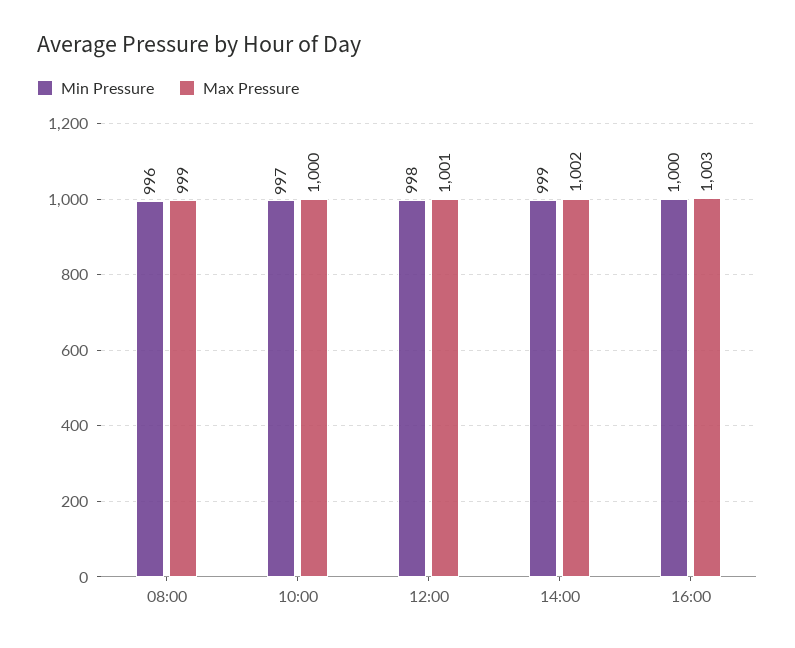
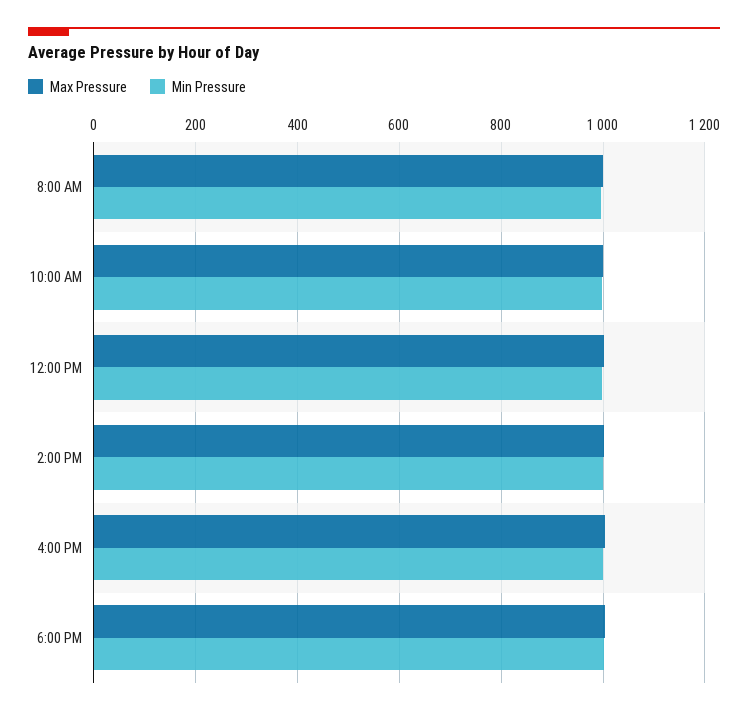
Max Pressure, 6:00 PM: none -> 1000
Min Pressure, 6:00 PM: none -> 1000

